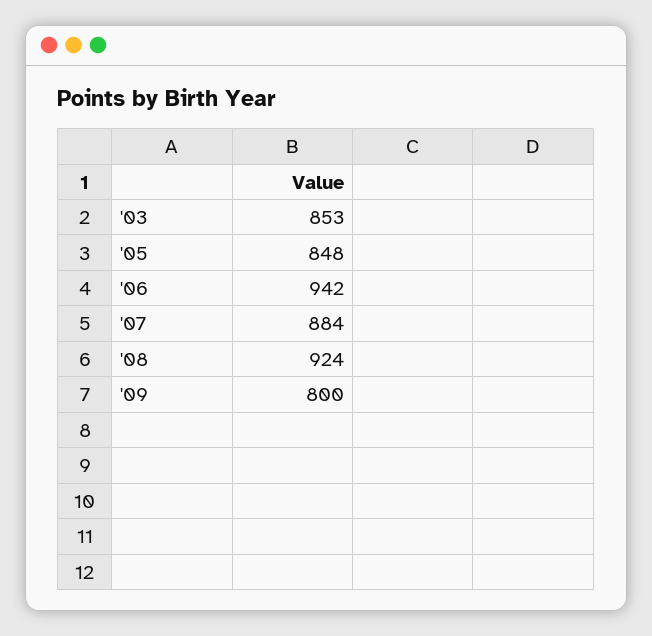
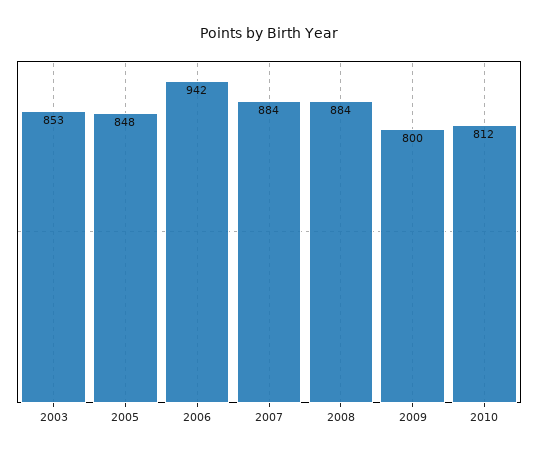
'08: 924 -> 884
2010: none -> 812

